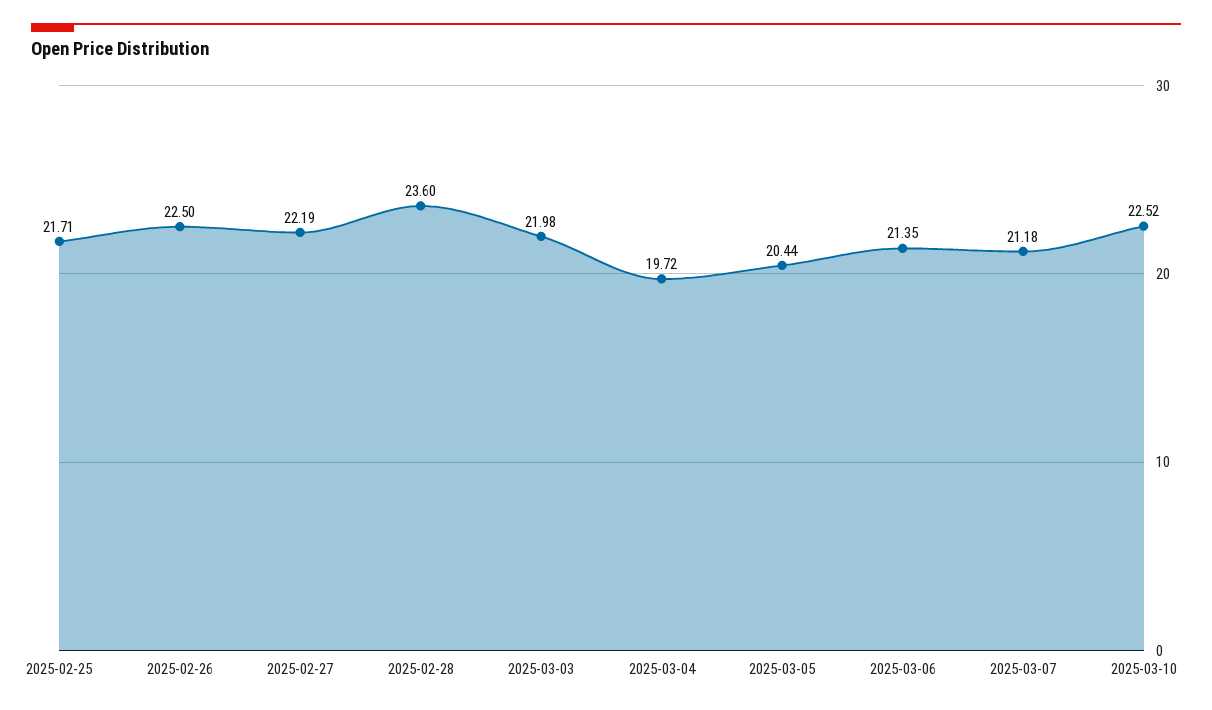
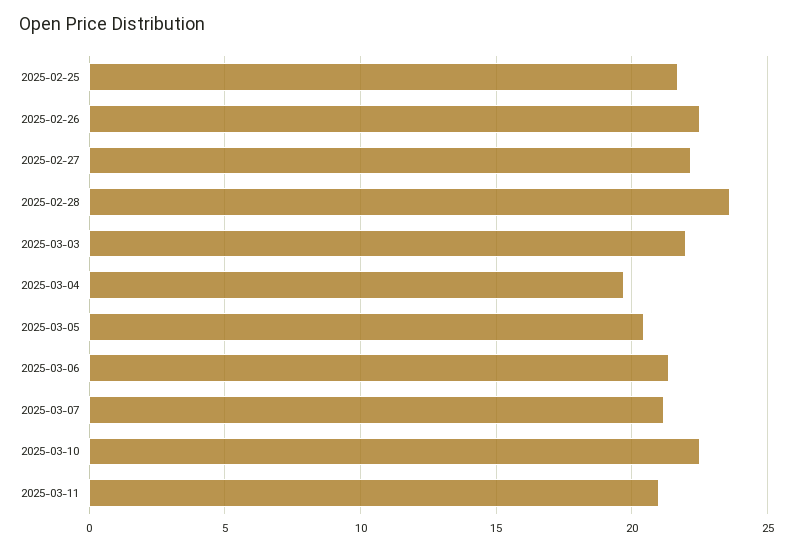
2025-03-11: none -> 21

